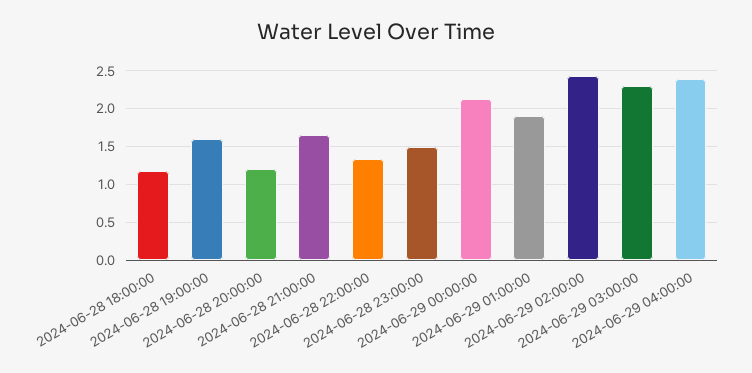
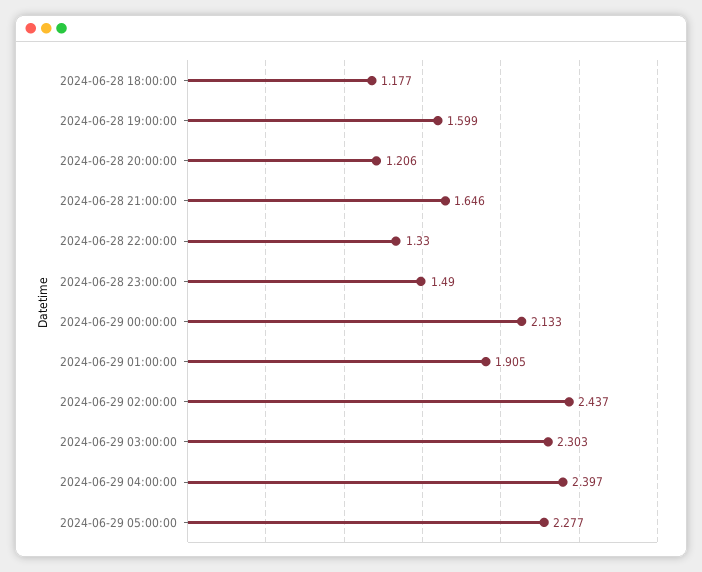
2024-06-29 05:00:00: none -> 2.277

